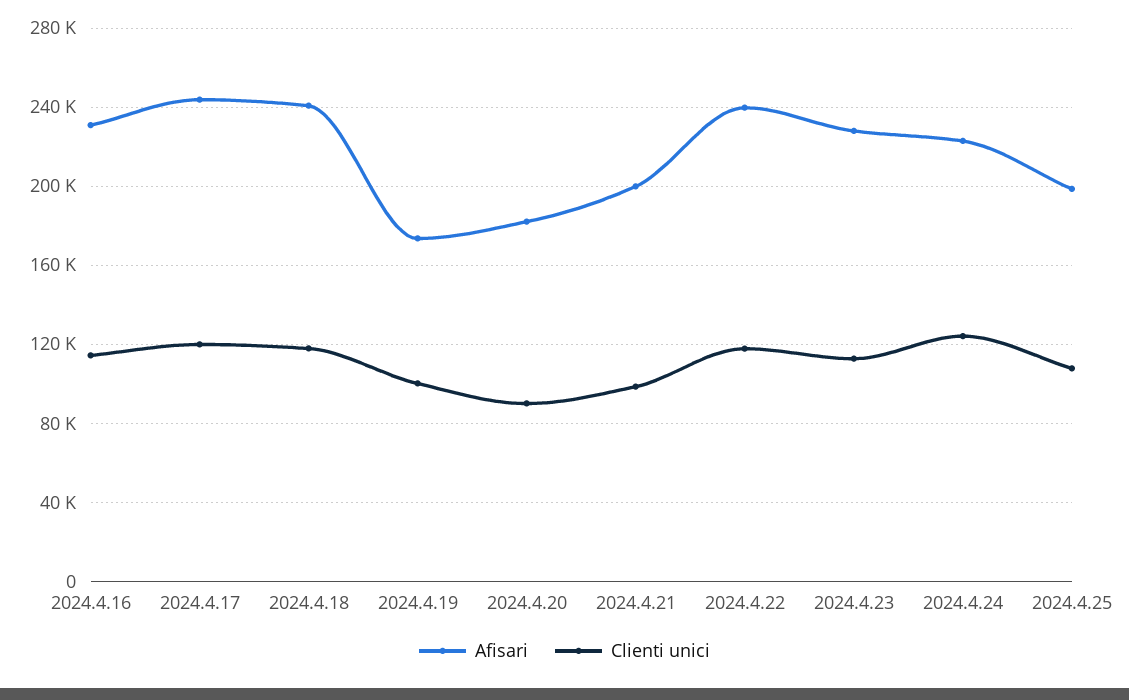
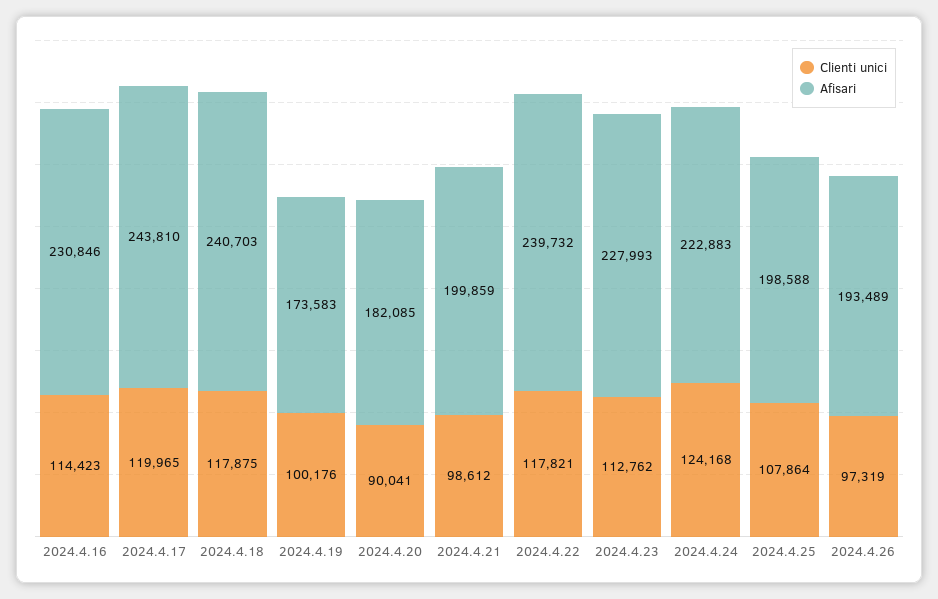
Clienti unici, 2024.4.26: none -> 97319
Afisari, 2024.4.26: none -> 193489

